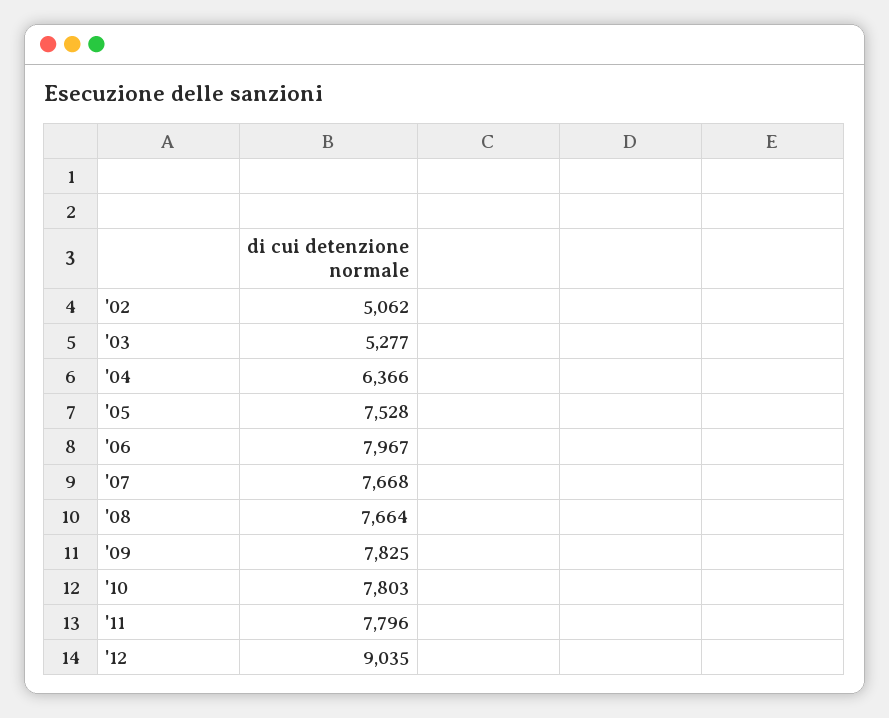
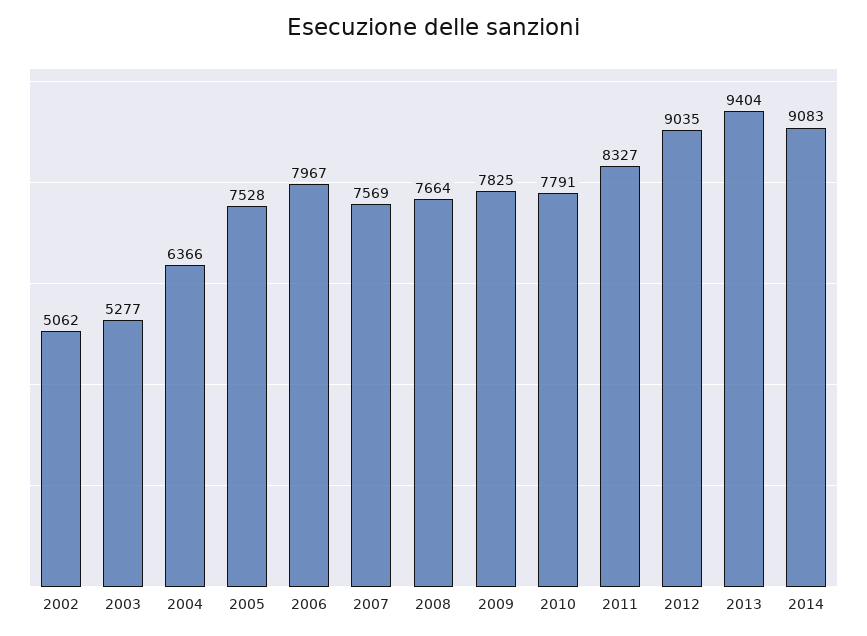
'07: 7668 -> 7569
'10: 7803 -> 7791
'11: 7796 -> 8327
2013: none -> 9404
2014: none -> 9083

